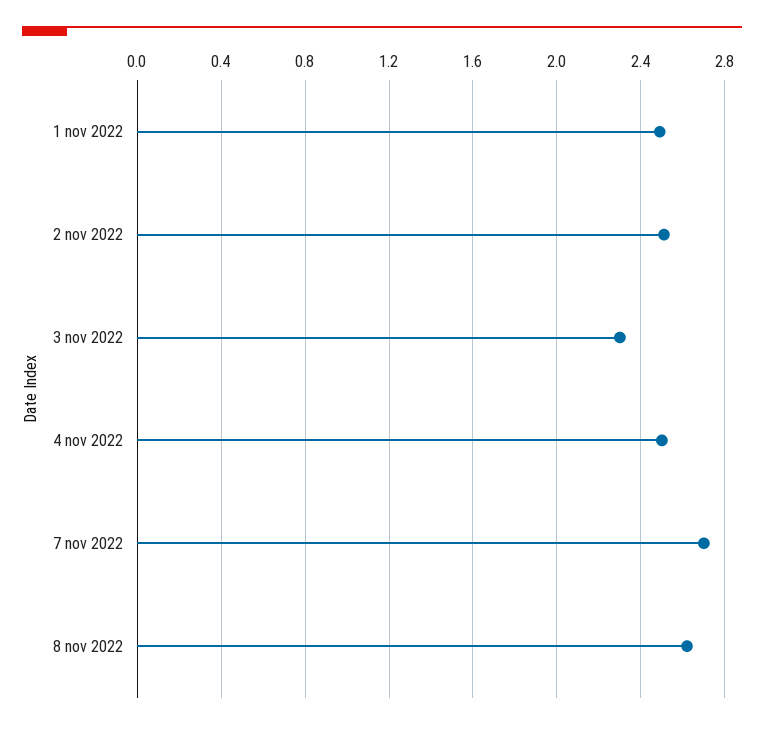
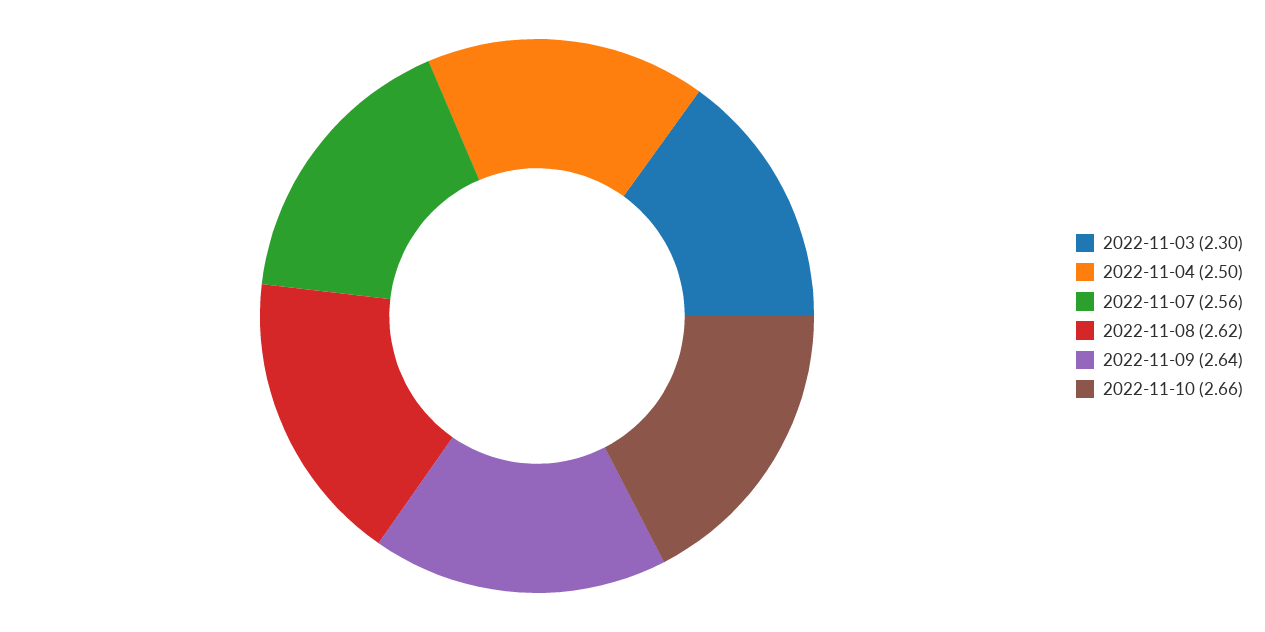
1 nov 2022: 2.5 -> none
2 nov 2022: 2.5 -> none
7 nov 2022: 2.7 -> 2.56
2022-11-09: none -> 2.64
2022-11-10: none -> 2.66

